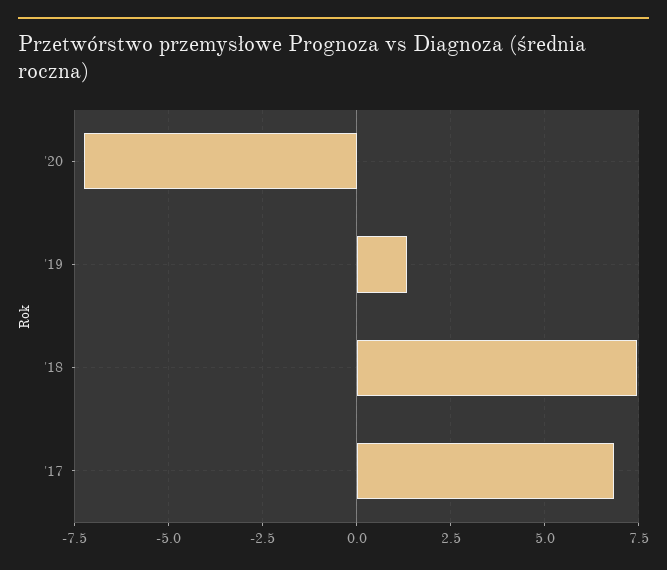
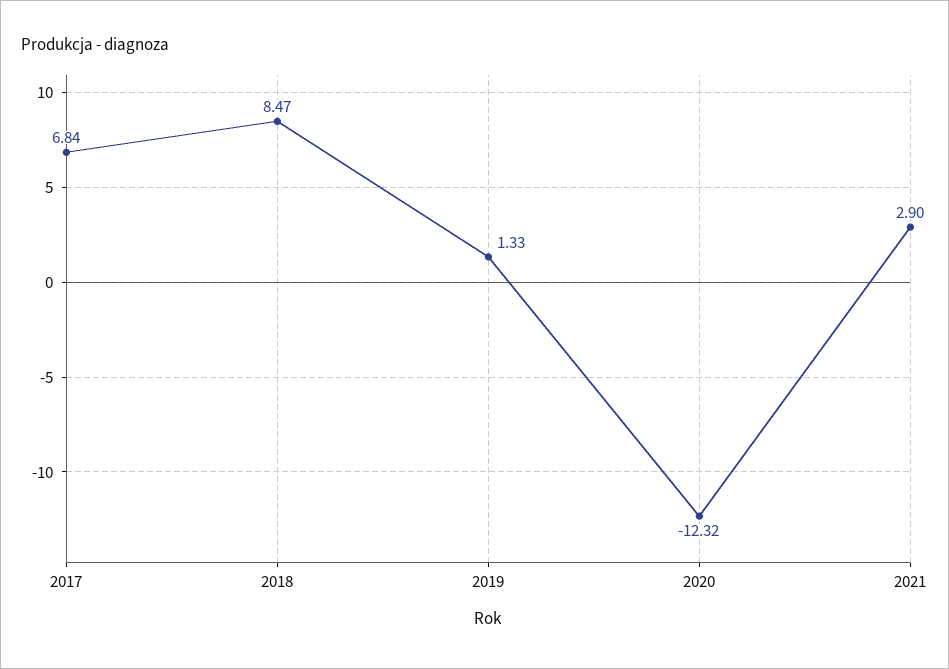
'20: -7.25 -> -12.32
'18: 7.5 -> 8.47
2021: none -> 2.9

